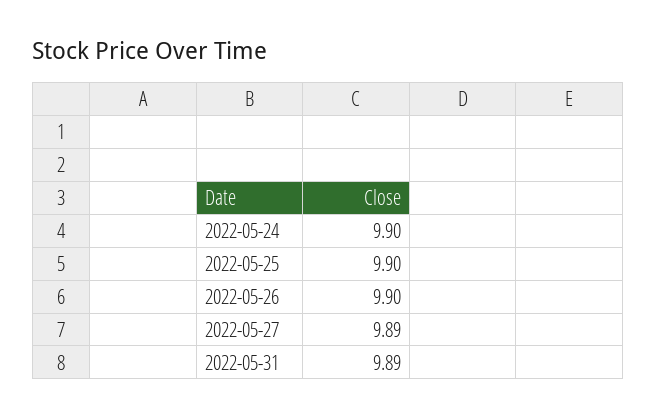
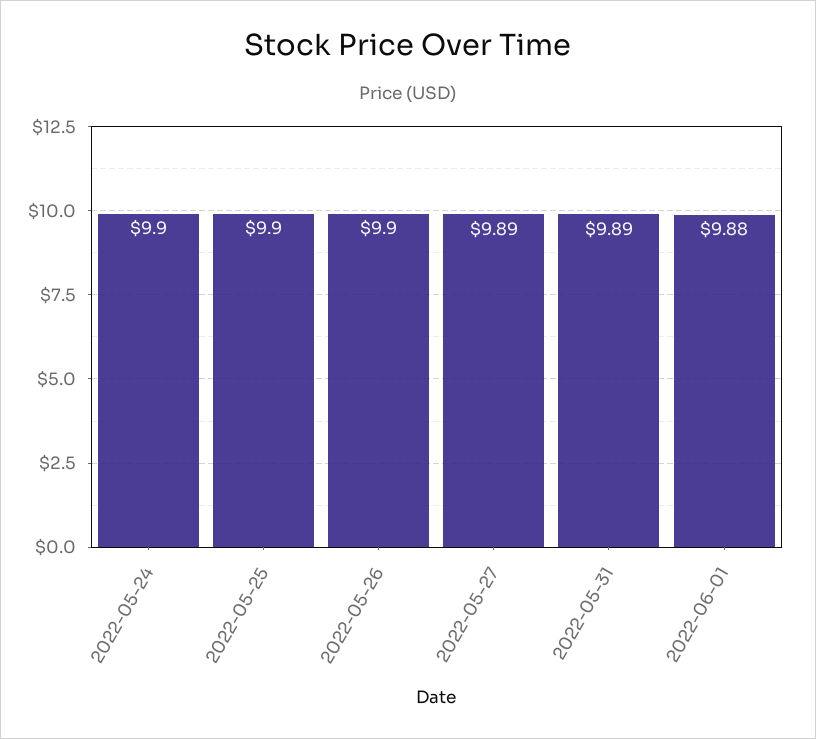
2022-06-01: none -> 9.88

